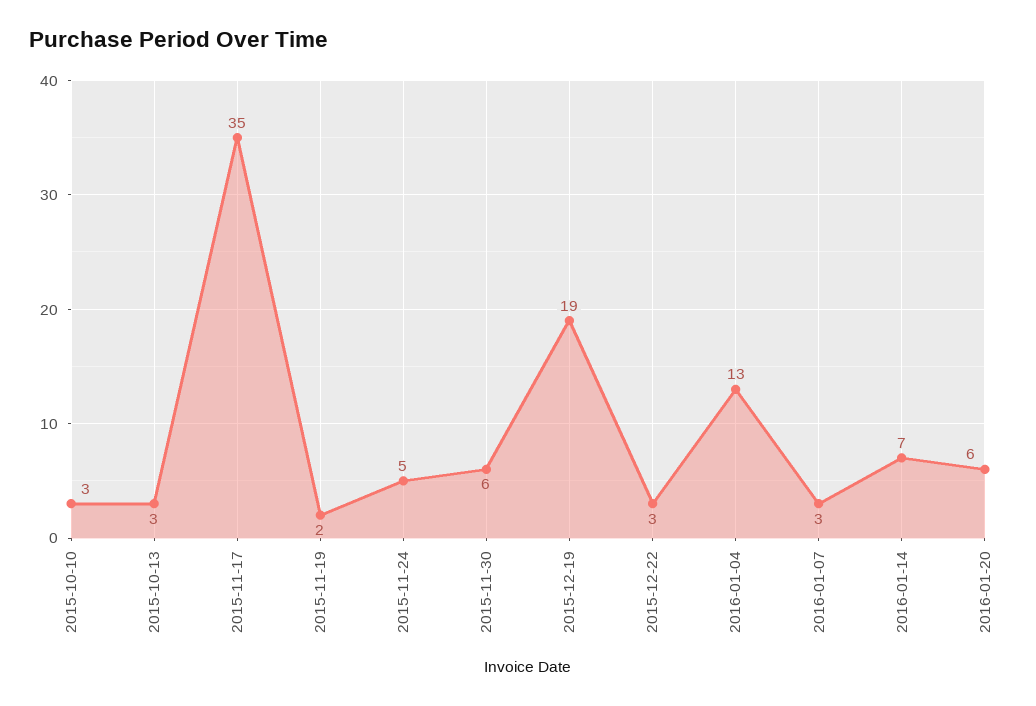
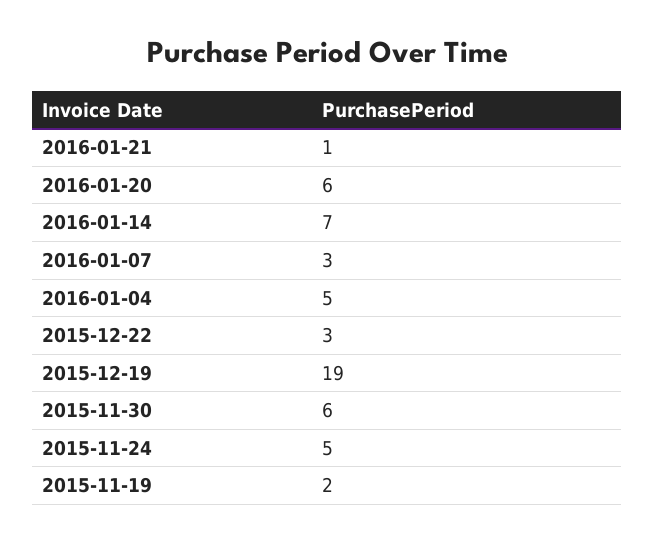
2015-10-10: 3 -> none
2015-10-13: 3 -> none
2015-11-17: 35 -> none
2016-01-04: 13 -> 5
2016-01-21: none -> 1

